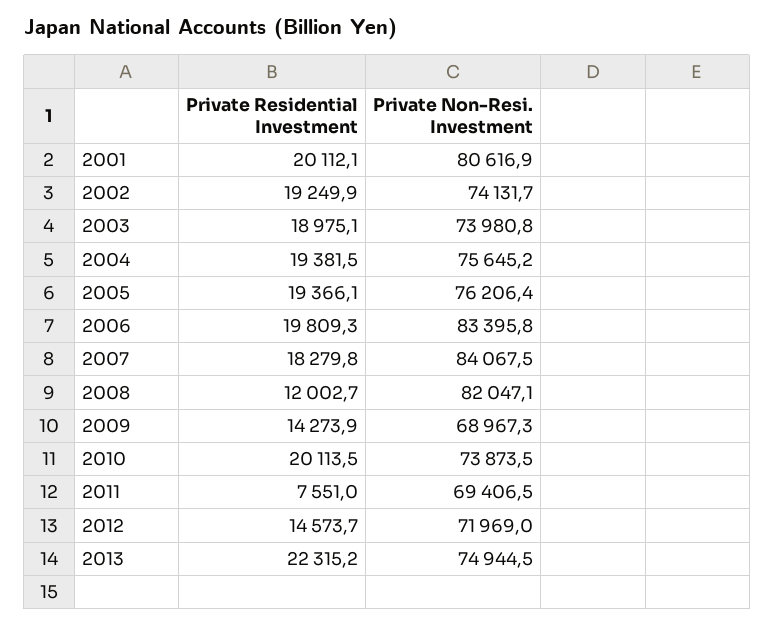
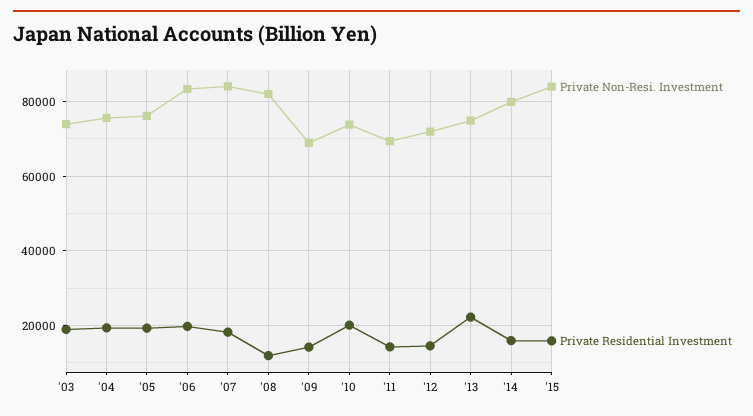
Private Residential Investment, 2001: 20112.1 -> none
Private Non-Resi. Investment, 2001: 80616.9 -> none
Private Residential Investment, 2002: 19249.9 -> none
Private Non-Resi. Investment, 2002: 74131.7 -> none
Private Residential Investment, 2011: 7551 -> 14000
Private Non-Resi. Investment, '14: none -> 80000
Private Residential Investment, '14: none -> 16000
Private Non-Resi. Investment, '15: none -> 84000
Private Residential Investment, '15: none -> 16000

